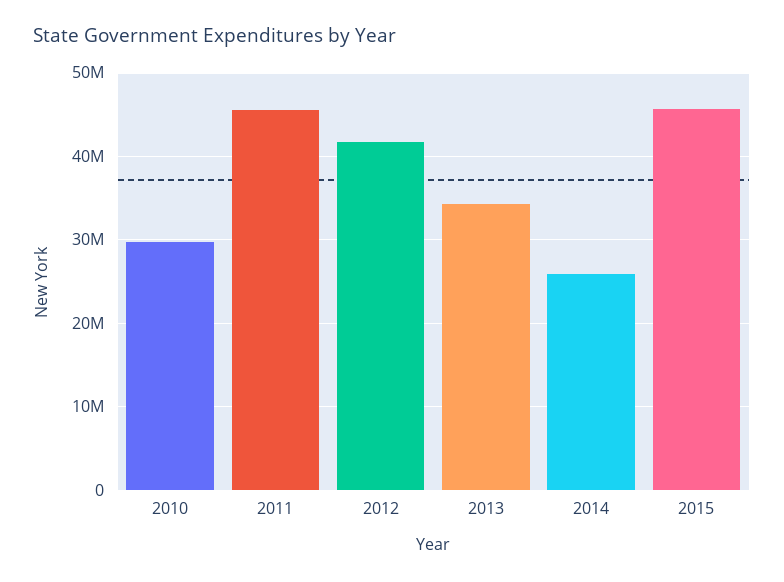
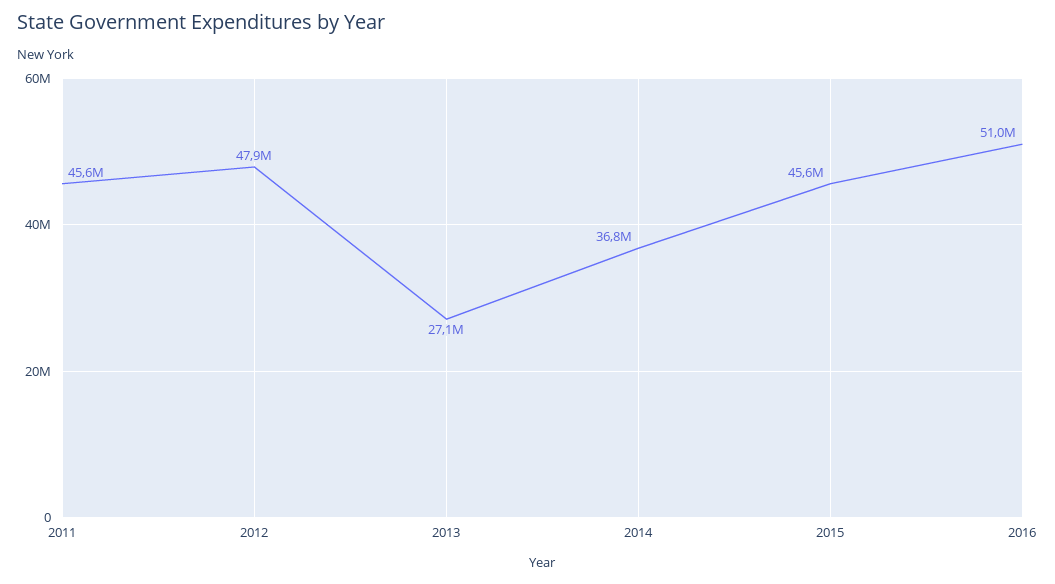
2010: 30000000 -> none
2012: 42000000 -> 47900000
2013: 34000000 -> 27100000
2014: 26000000 -> 36800000
2016: none -> 51000000

